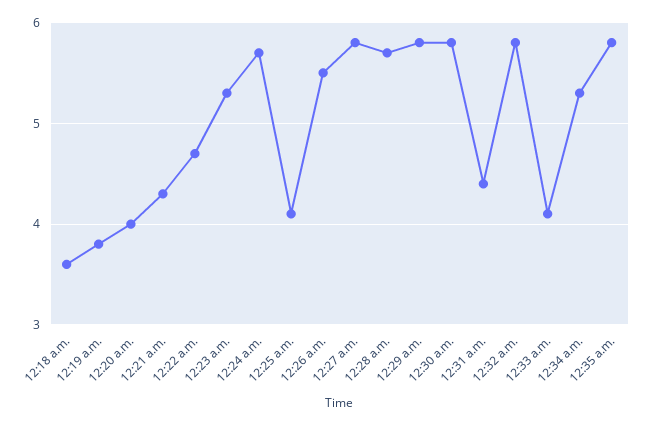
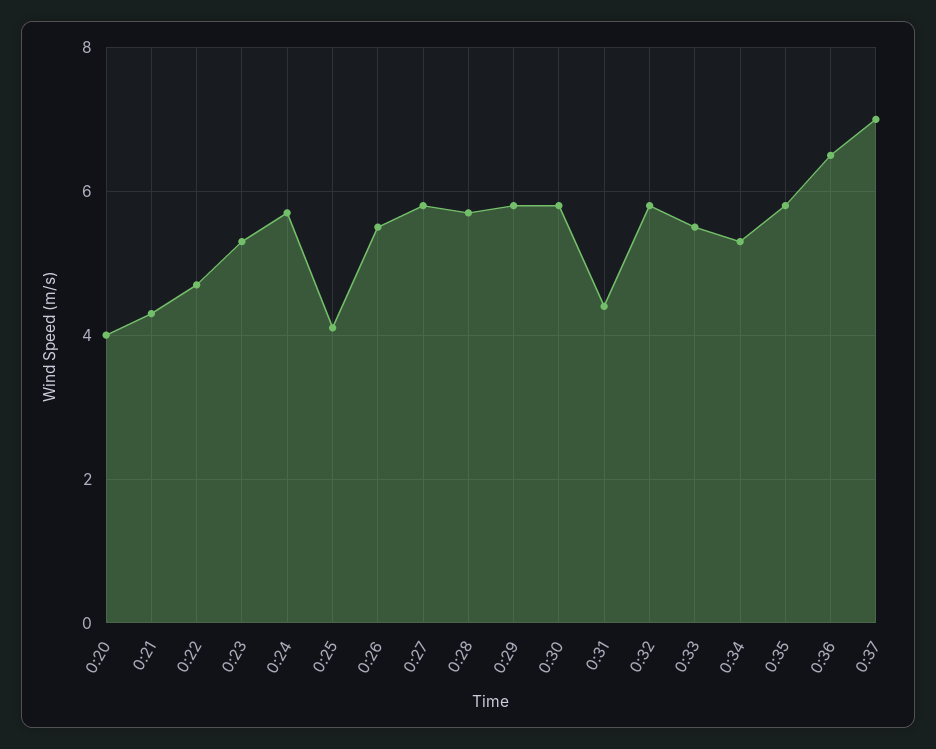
12:18 a.m.: 3.6 -> none
12:19 a.m.: 3.8 -> none
12:33 a.m.: 4.1 -> 5.5
0:36: none -> 6.5
0:37: none -> 7

